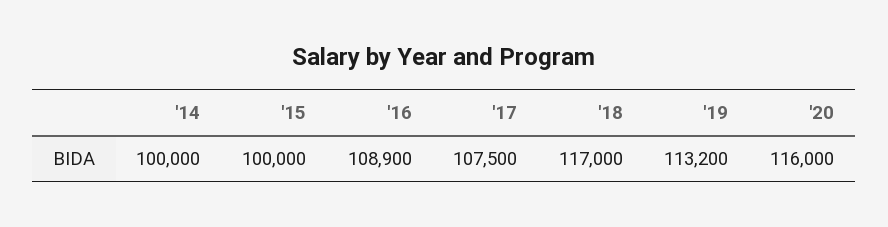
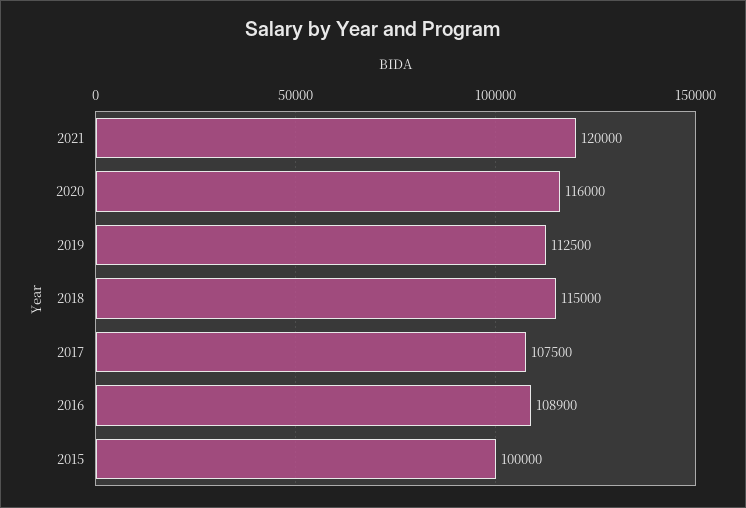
'14: 100000 -> none
'18: 117000 -> 115000
'19: 113200 -> 112500
2021: none -> 120000

